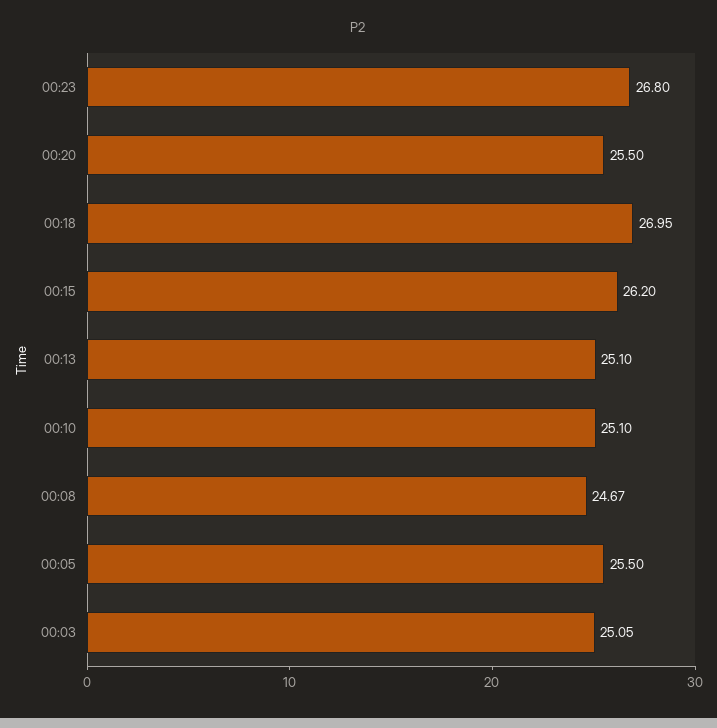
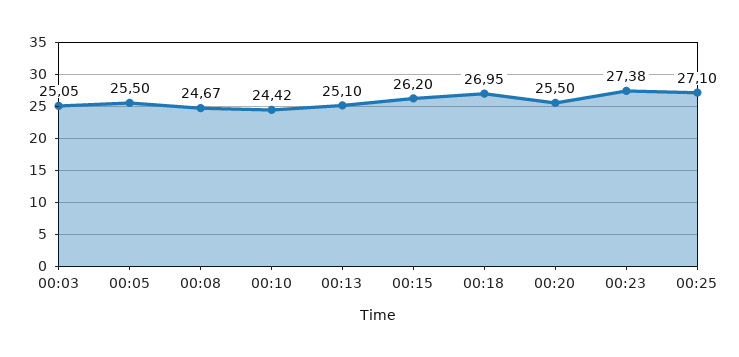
00:23: 26.8 -> 27.38
00:10: 25.1 -> 24.42
00:25: none -> 27.1

